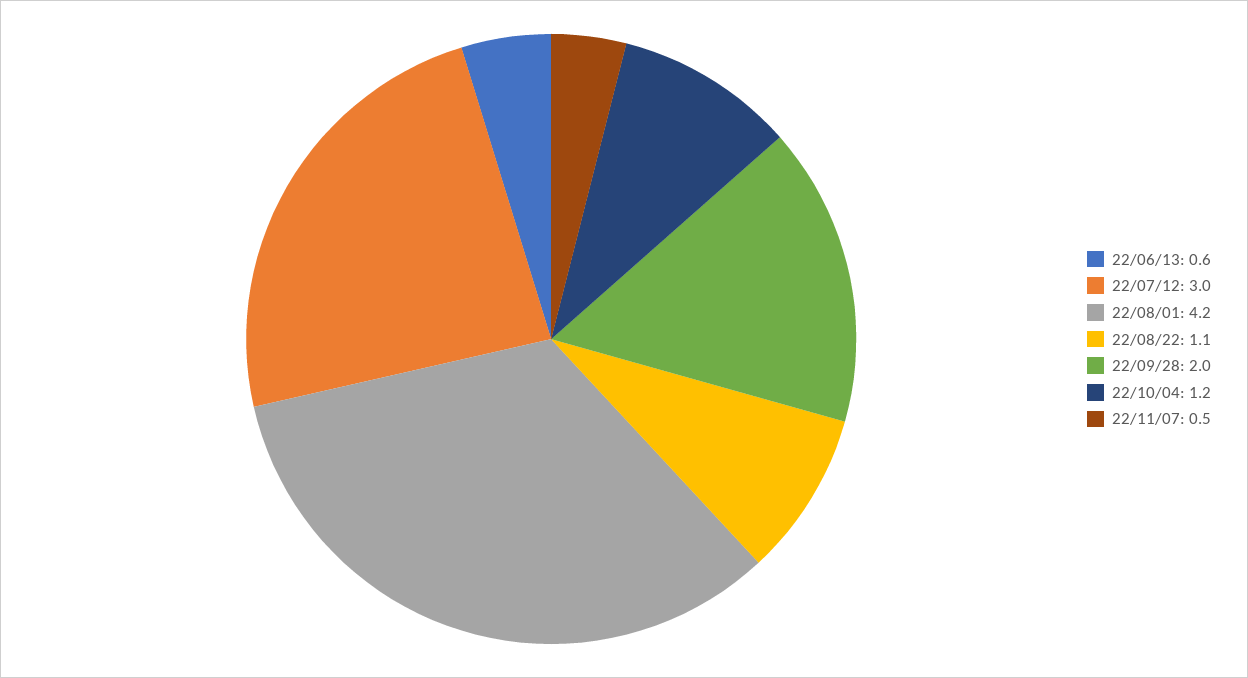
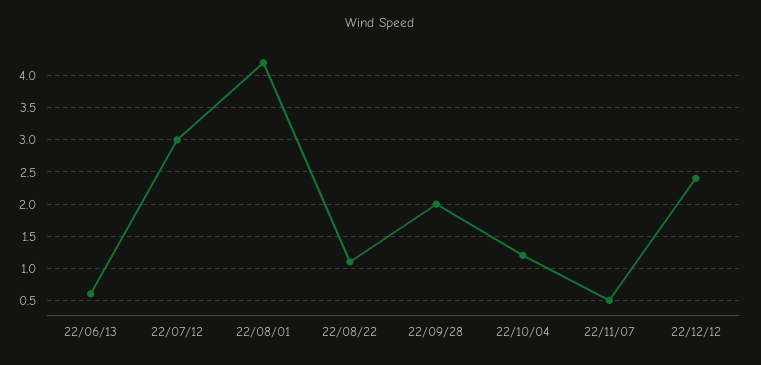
22/12/12: none -> 2.4

